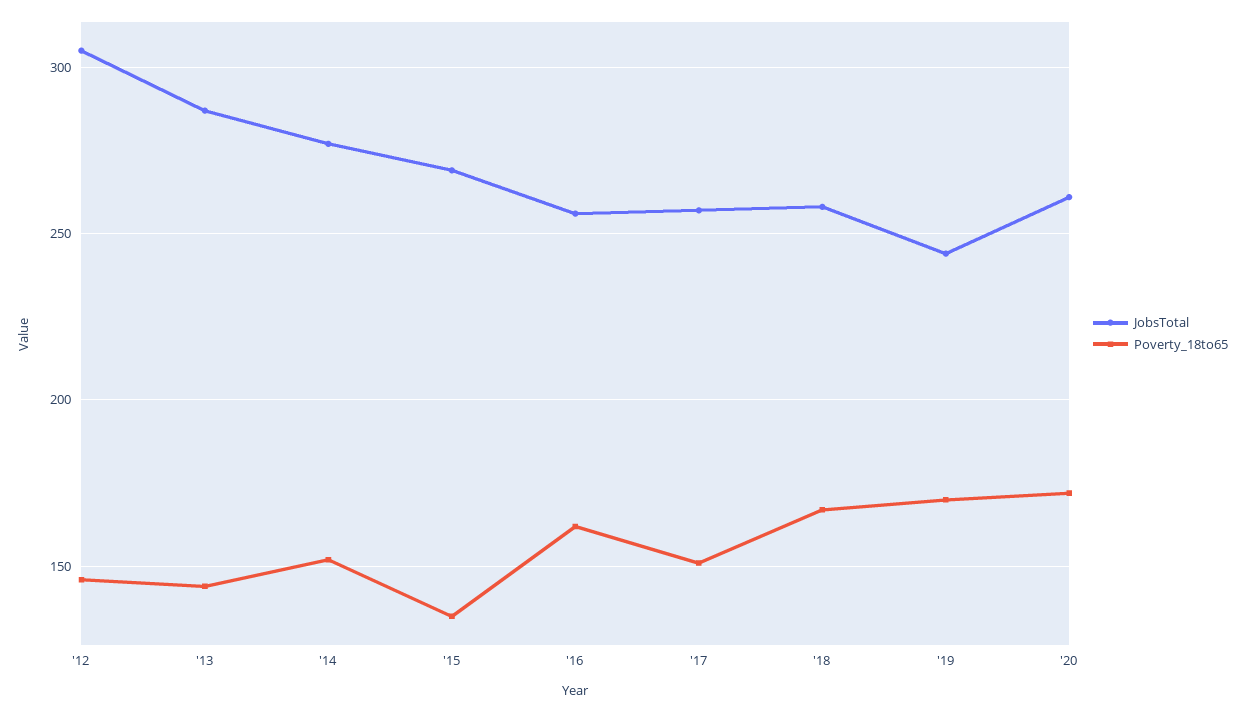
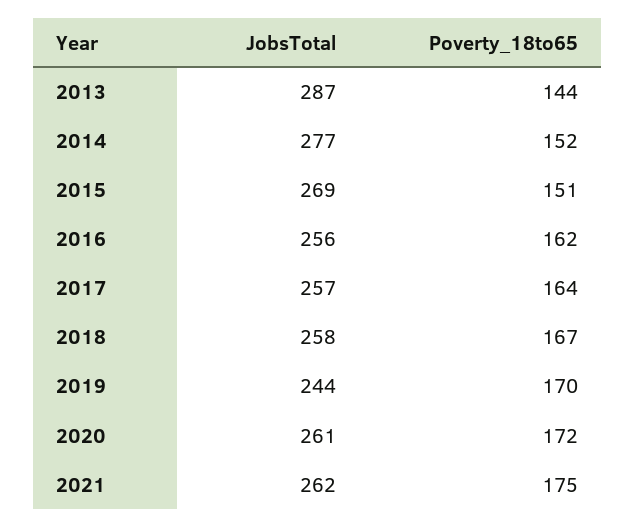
JobsTotal, '12: 305 -> none
Poverty_18to65, '12: 145 -> none
Poverty_18to65, '15: 135 -> 151
Poverty_18to65, '17: 150 -> 164
JobsTotal, 2021: none -> 262
Poverty_18to65, 2021: none -> 175

